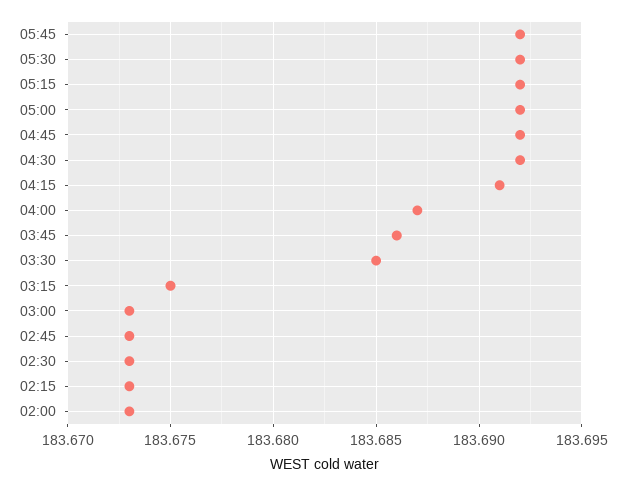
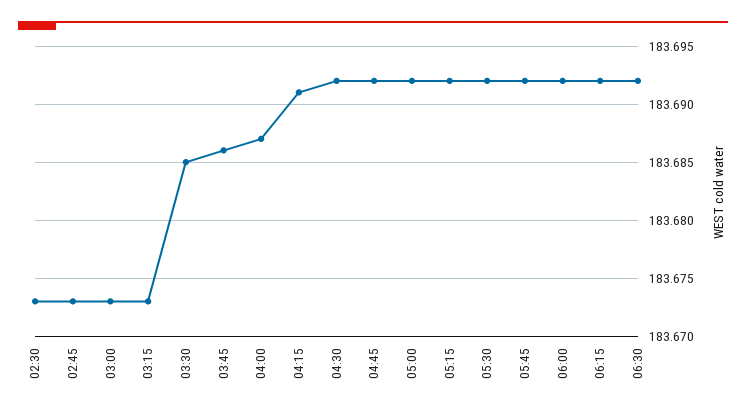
03:15: 183.675 -> 183.673
02:15: 183.673 -> none
02:00: 183.673 -> none
06:00: none -> 183.692
06:15: none -> 183.692
06:30: none -> 183.692

